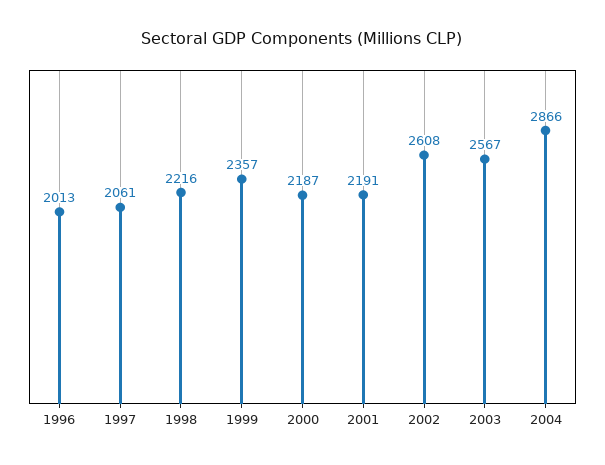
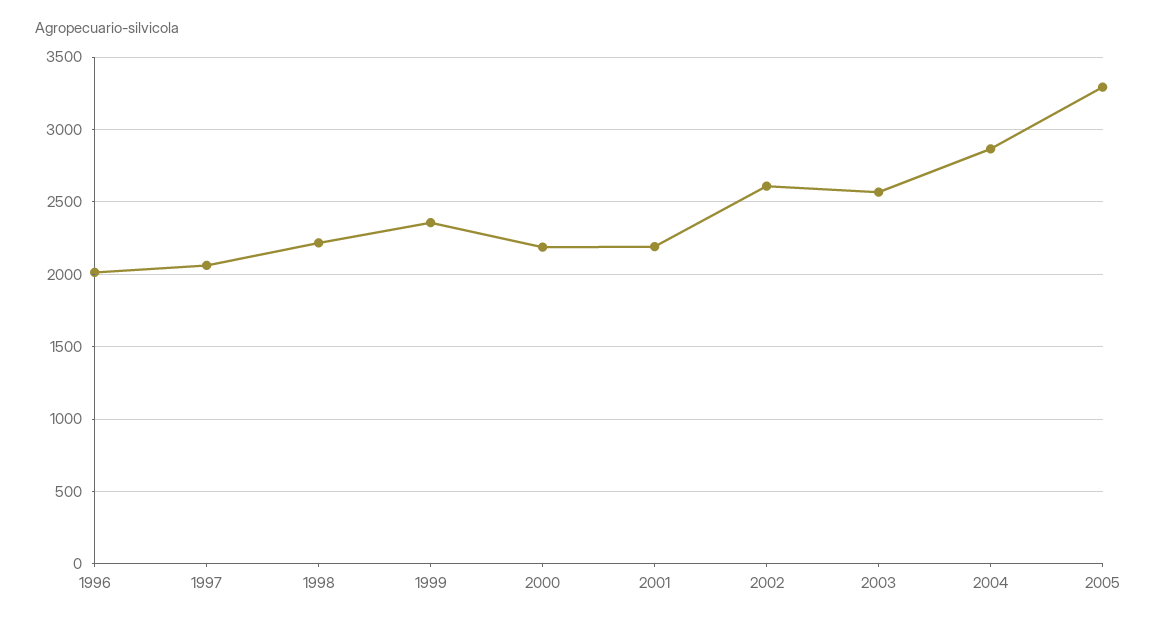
2005: none -> 3300

